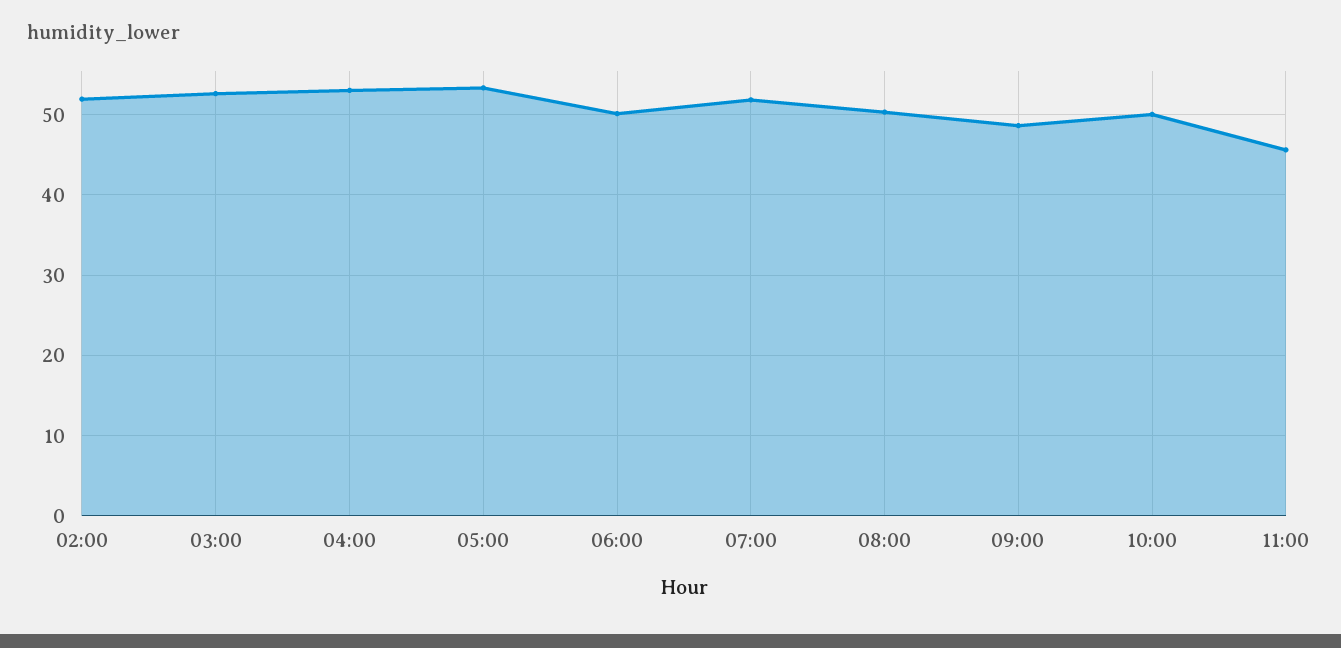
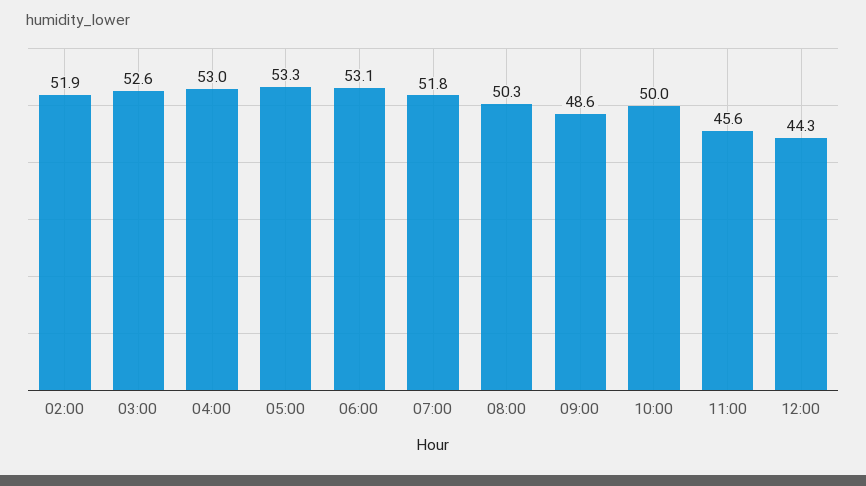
06:00: 50 -> 53.1
12:00: none -> 44.3

